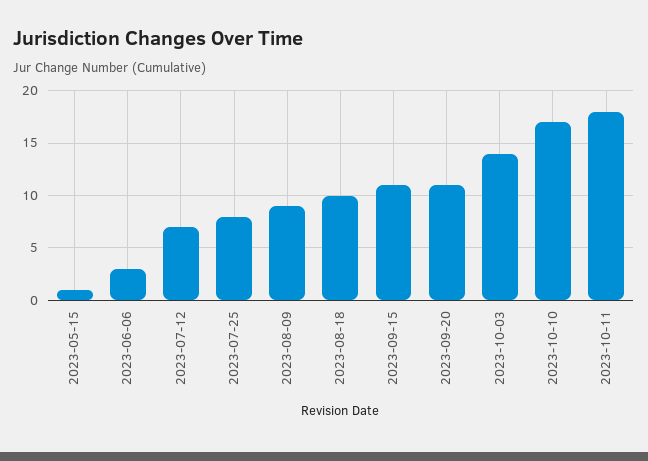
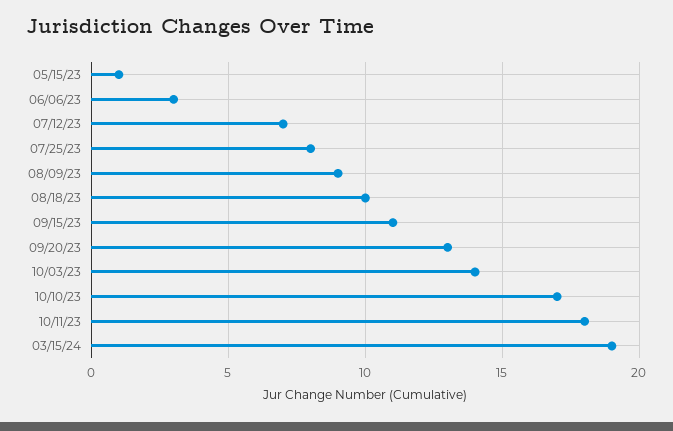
2023-09-20: 11 -> 13
03/15/24: none -> 19

